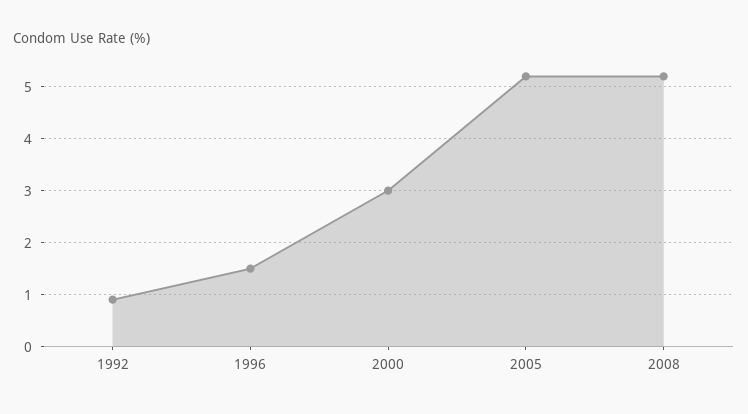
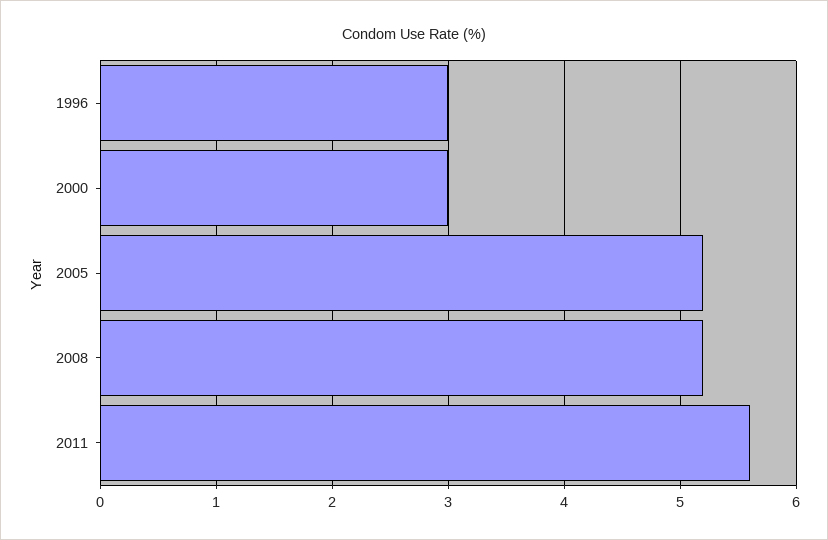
1992: 1 -> none
1996: 1.5 -> 3
2011: none -> 5.6

